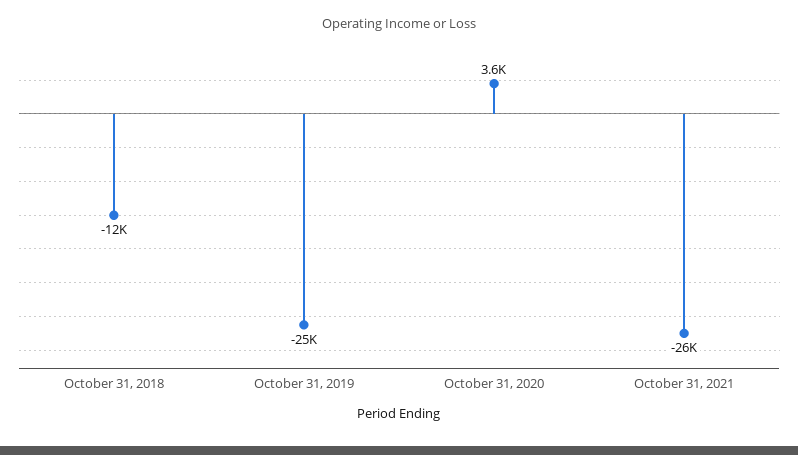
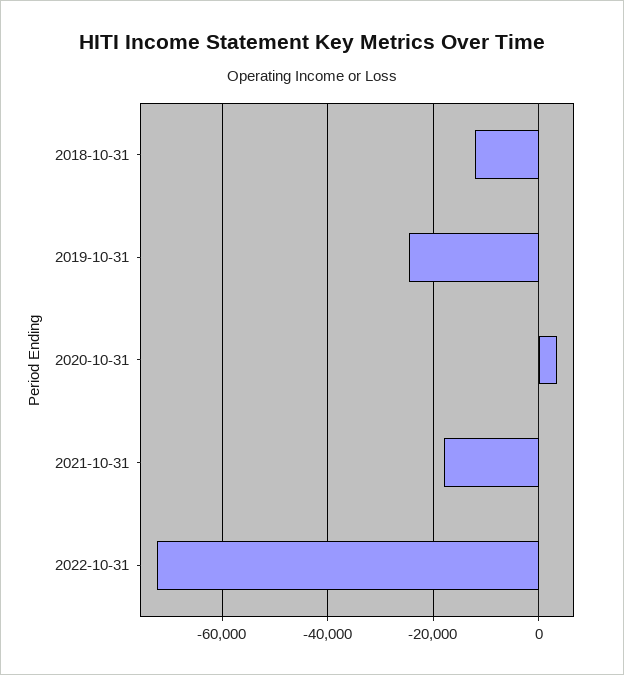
October 31, 2021: -26000 -> -18000
2022-10-31: none -> -72000

